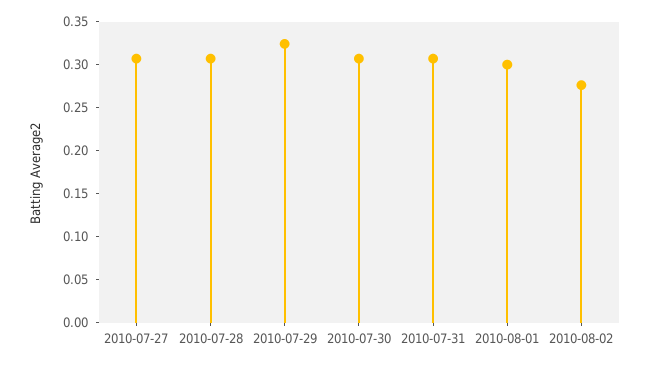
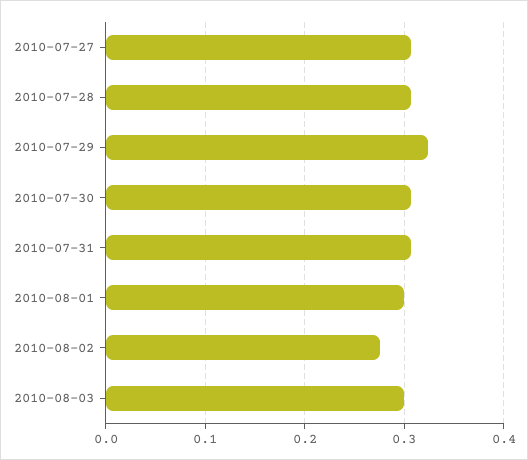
2010-08-03: none -> 0.3

